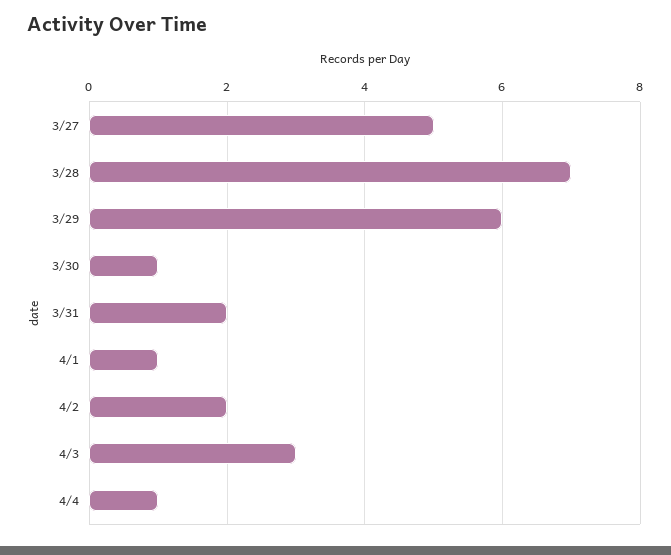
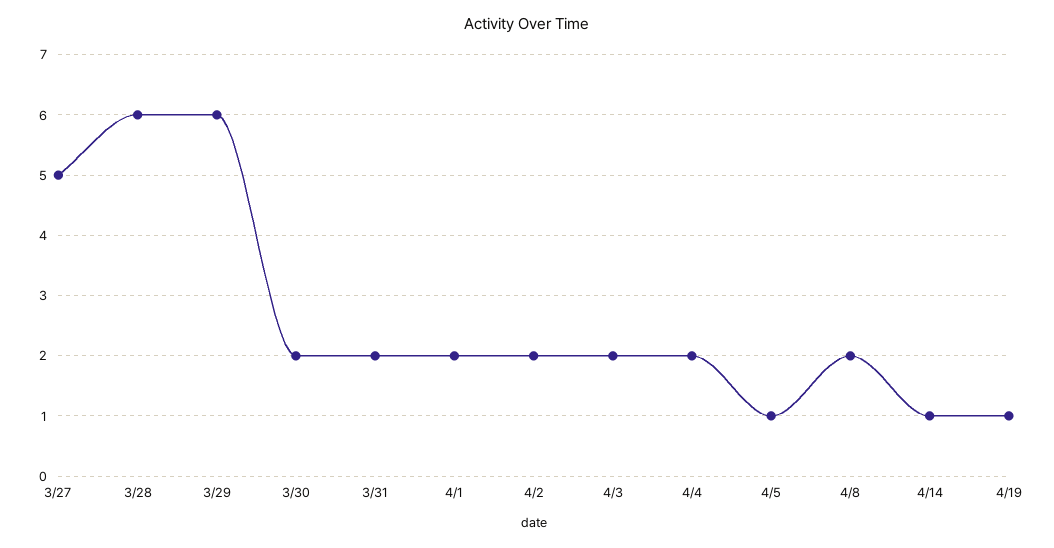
3/28: 7 -> 6
3/30: 1 -> 2
4/1: 1 -> 2
4/3: 3 -> 2
4/4: 1 -> 2
4/5: none -> 1
4/8: none -> 2
4/14: none -> 1
4/19: none -> 1

